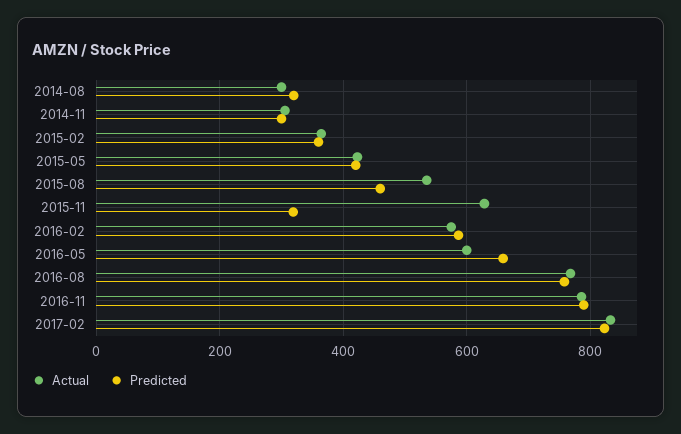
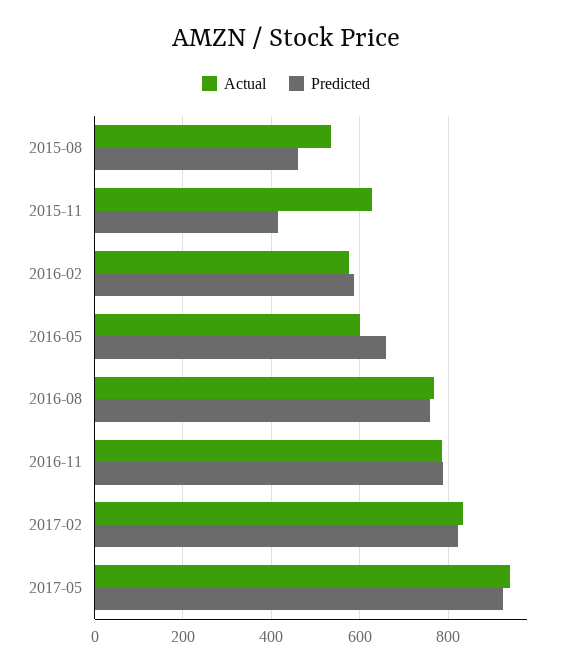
Actual, 2014-08: 300 -> none
Predicted, 2014-08: 320 -> none
Actual, 2014-11: 300 -> none
Predicted, 2014-11: 300 -> none
Actual, 2015-02: 360 -> none
Predicted, 2015-02: 360 -> none
Actual, 2015-05: 420 -> none
Predicted, 2015-05: 420 -> none
Predicted, 2015-11: 320 -> 420
Actual, 2017-05: none -> 940
Predicted, 2017-05: none -> 920

